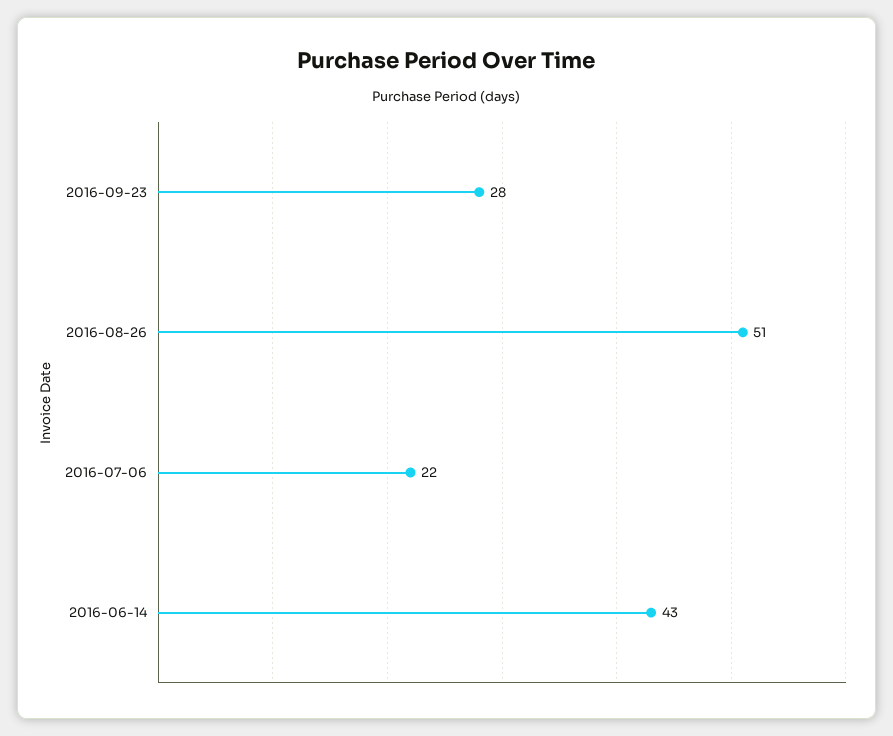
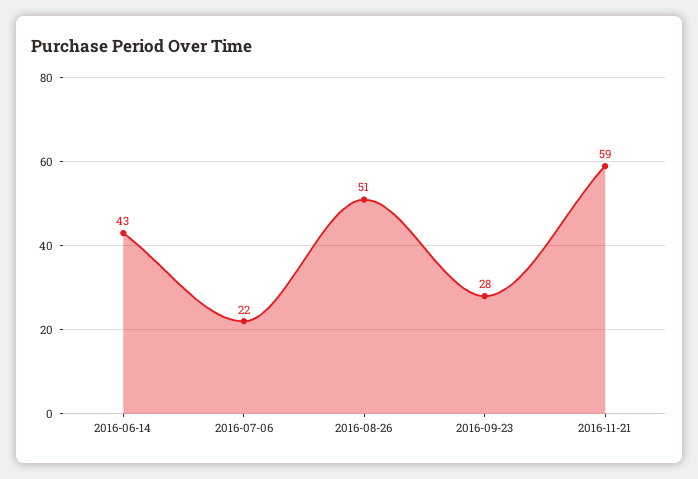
2016-11-21: none -> 59

